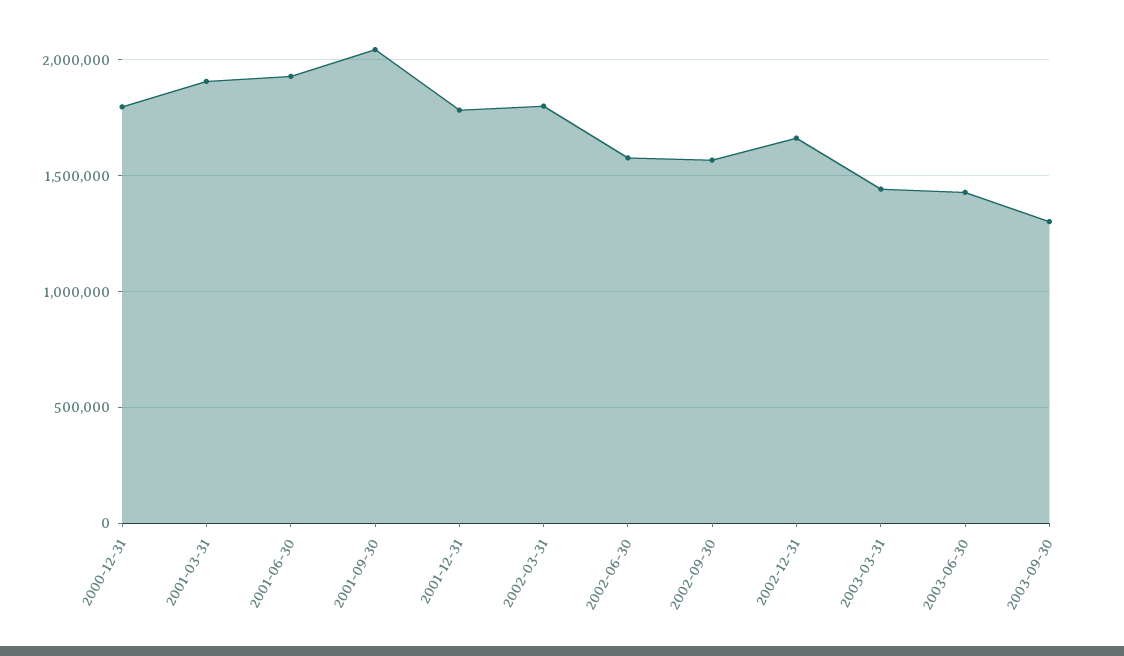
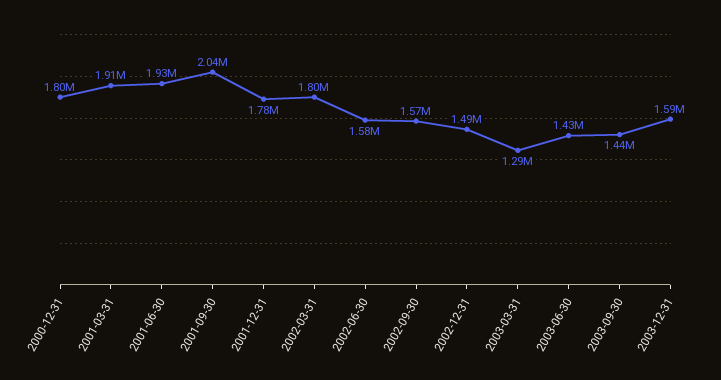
2002-12-31: 1650000 -> 1490000
2003-03-31: 1450000 -> 1290000
2003-09-30: 1300000 -> 1440000
2003-12-31: none -> 1590000

